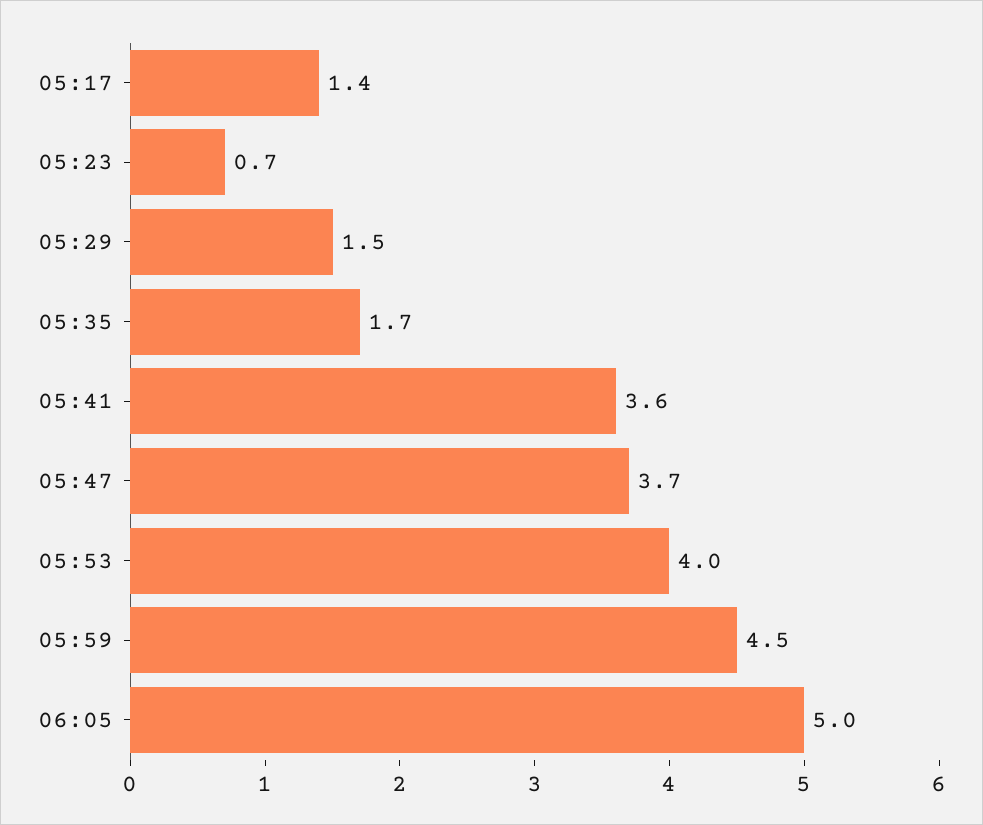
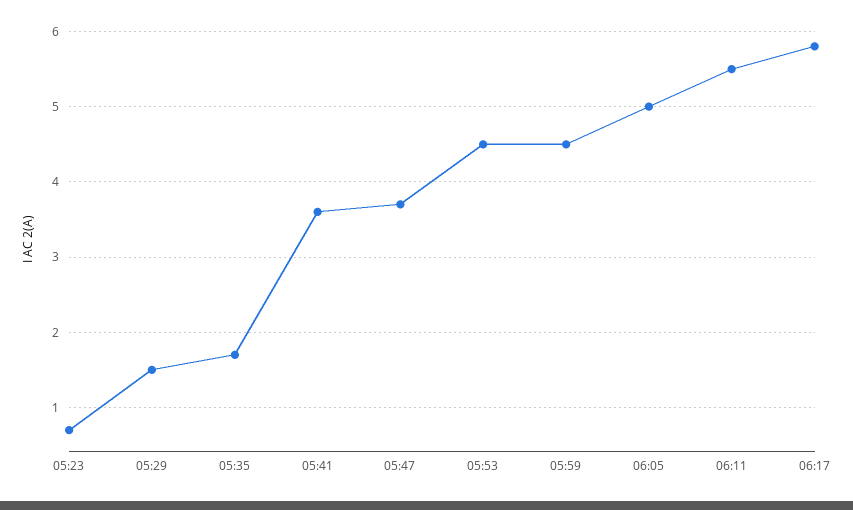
05:17: 1.4 -> none
05:53: 4 -> 4.5
06:11: none -> 5.5
06:17: none -> 5.8

